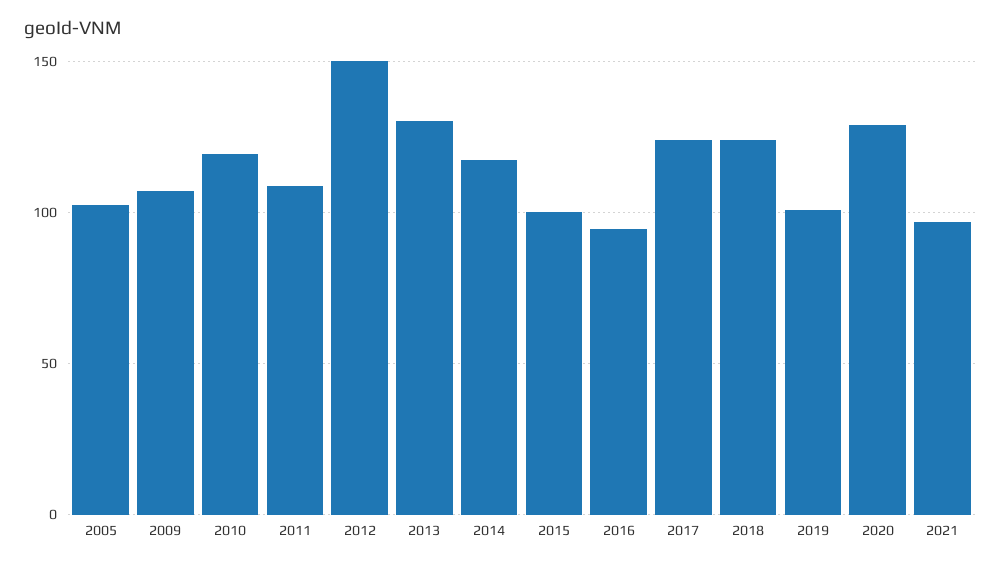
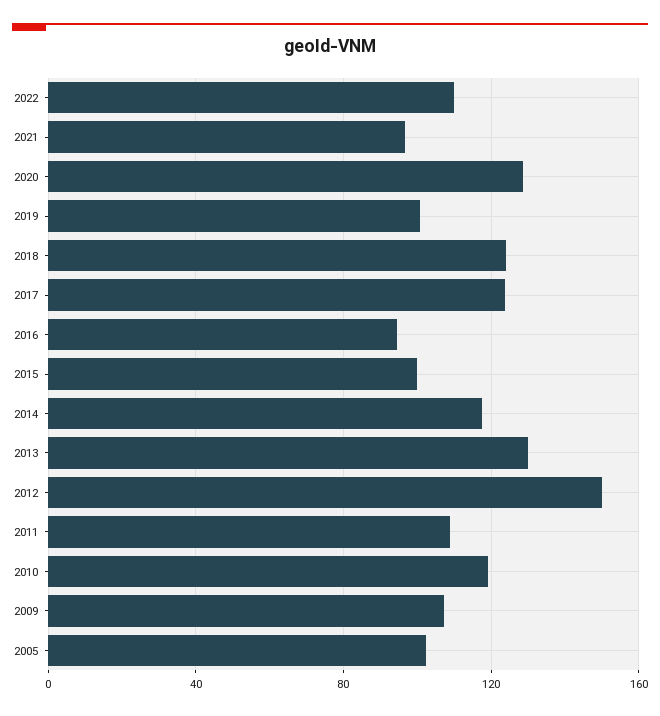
2022: none -> 110

